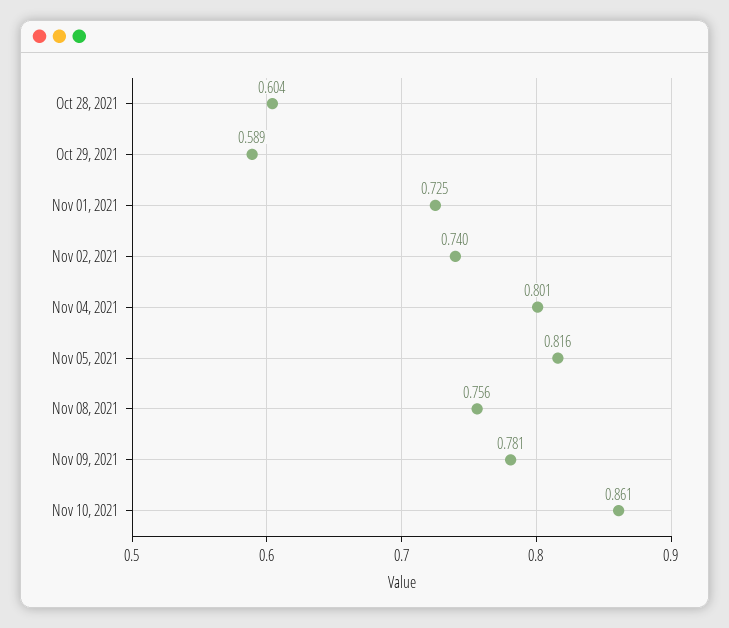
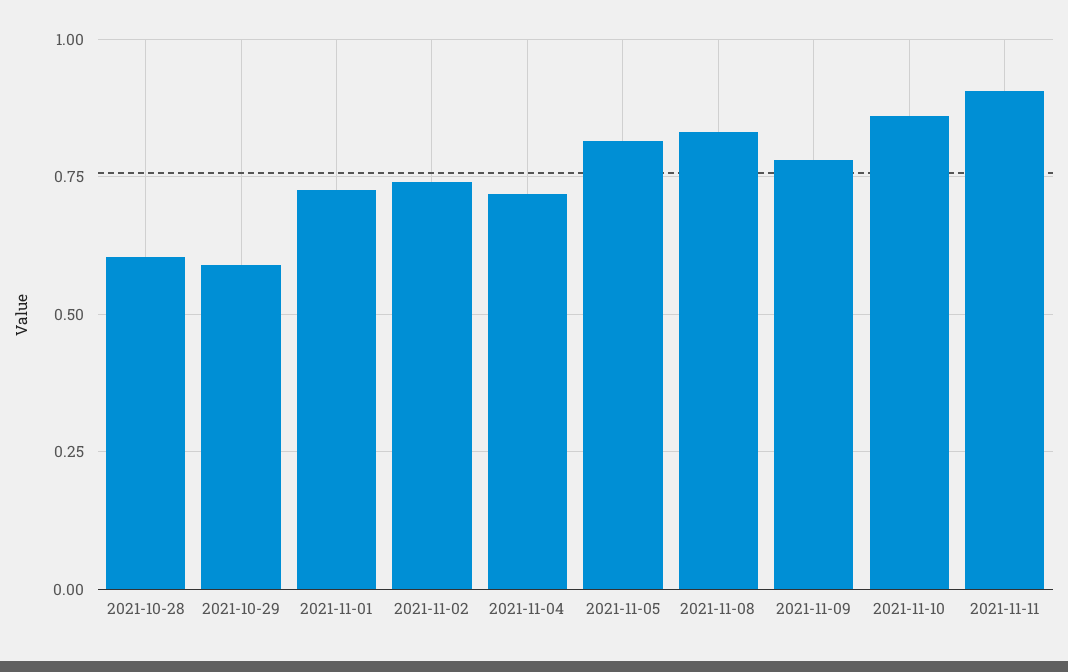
Nov 04, 2021: 0.801 -> 0.725
Nov 08, 2021: 0.756 -> 0.825
2021-11-11: none -> 0.9

